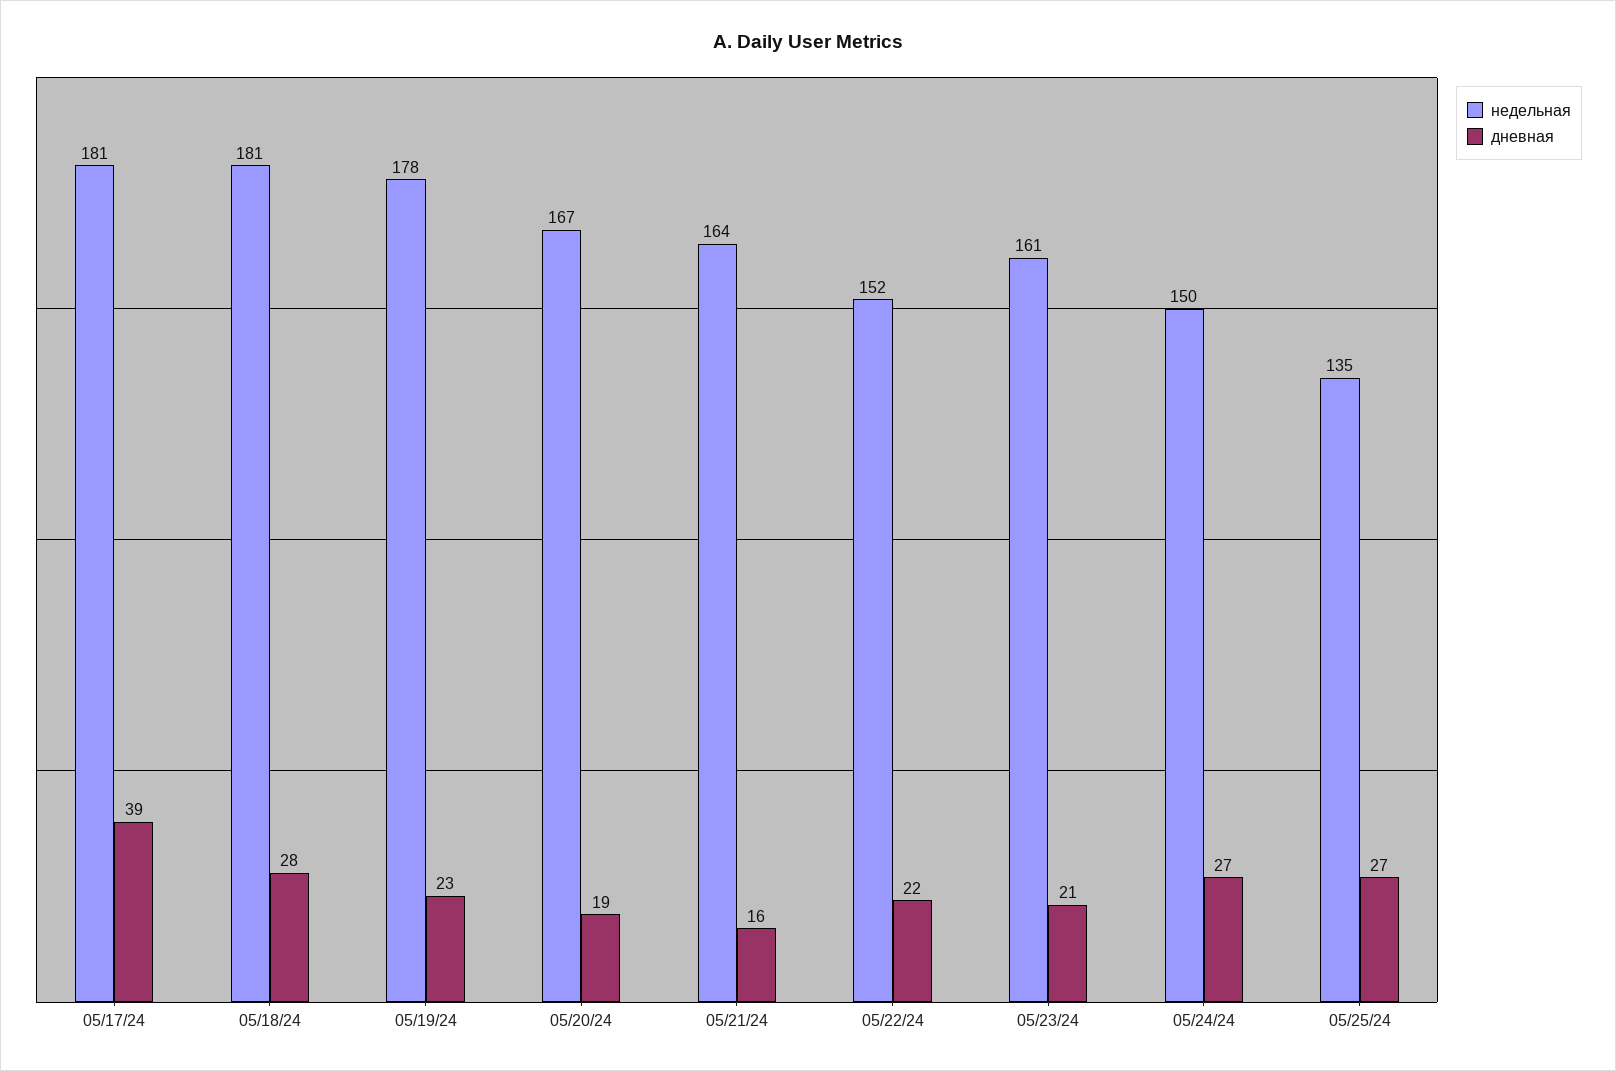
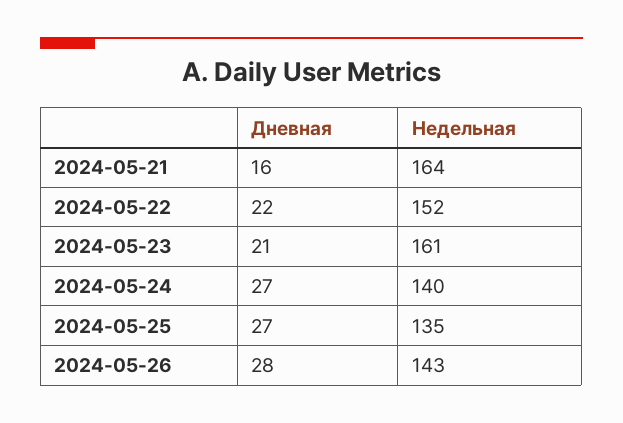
недельная, 05/17/24: 181 -> none
дневная, 05/17/24: 39 -> none
недельная, 05/18/24: 181 -> none
дневная, 05/18/24: 28 -> none
недельная, 05/19/24: 178 -> none
дневная, 05/19/24: 23 -> none
недельная, 05/20/24: 167 -> none
дневная, 05/20/24: 19 -> none
недельная, 05/24/24: 150 -> 140
дневная, 2024-05-26: none -> 28
недельная, 2024-05-26: none -> 143

